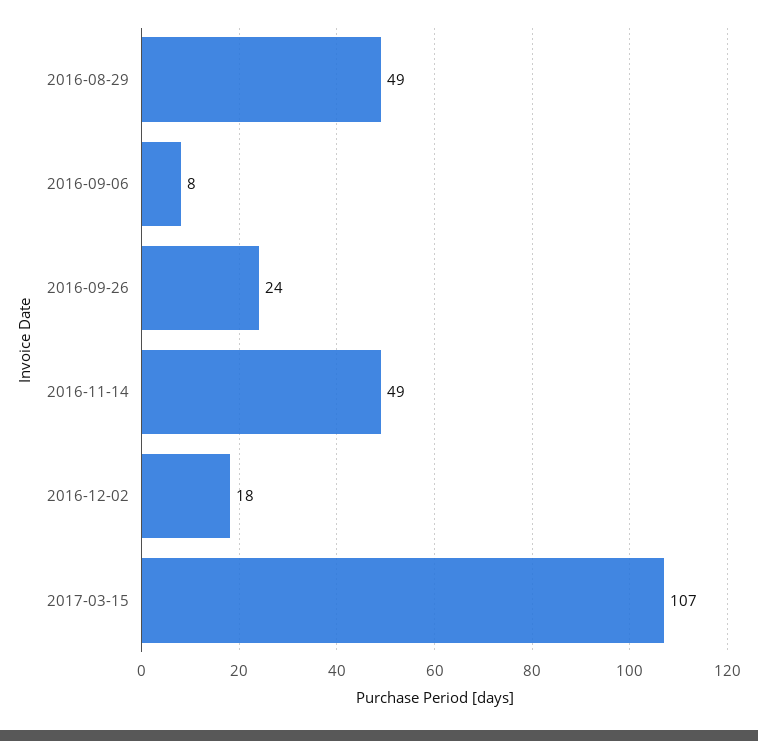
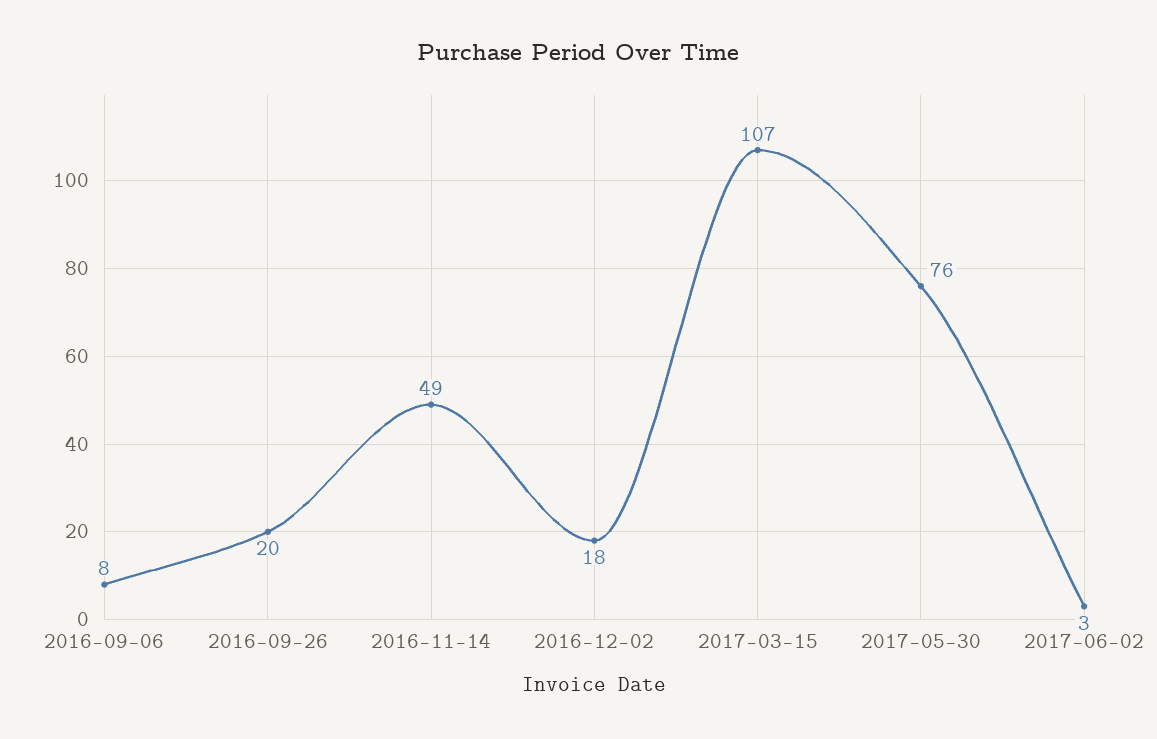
2016-08-29: 49 -> none
2016-09-26: 24 -> 20
2017-05-30: none -> 76
2017-06-02: none -> 3

